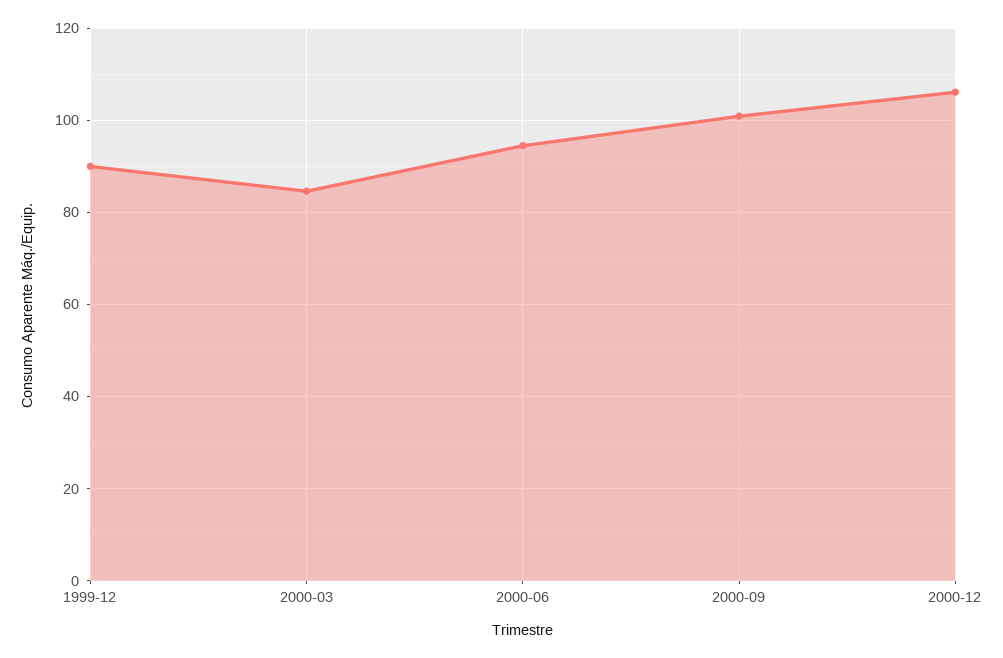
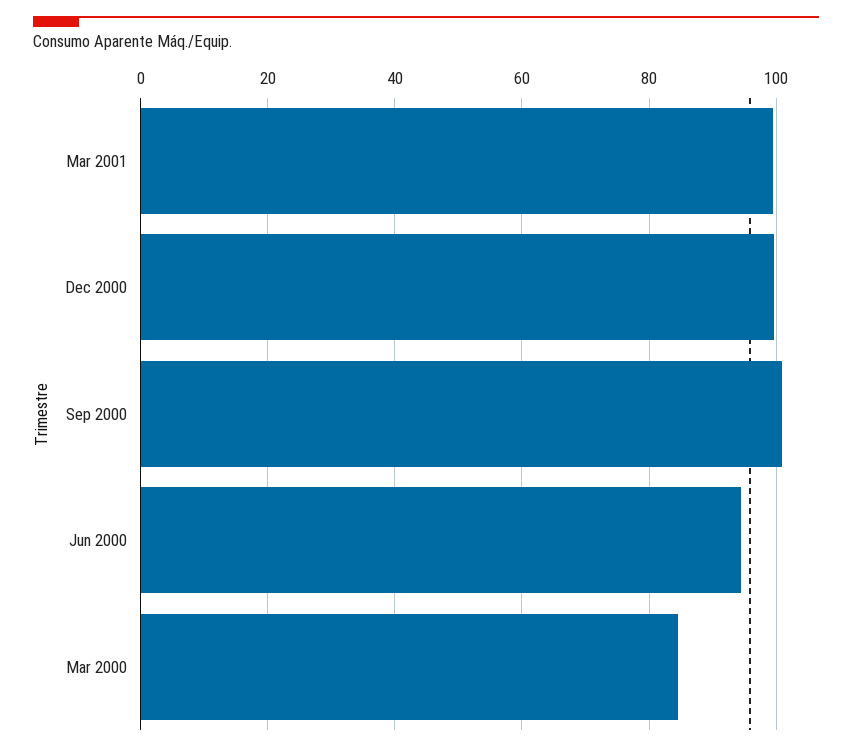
1999-12: 90 -> none
2000-12: 106 -> 100
Mar 2001: none -> 100

